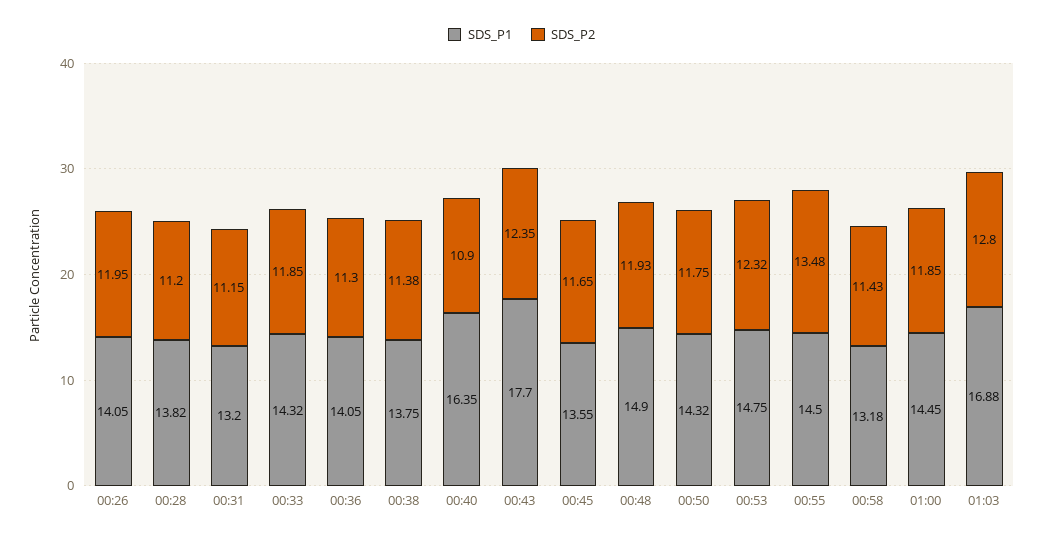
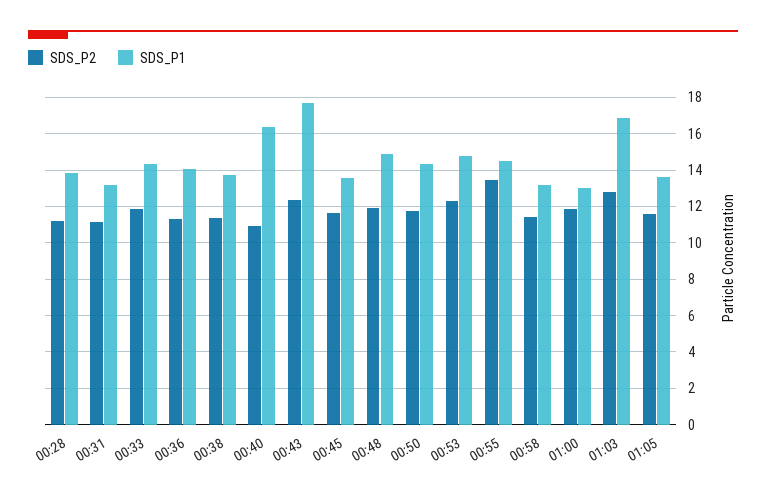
SDS_P1, 00:26: 14.05 -> none
SDS_P2, 00:26: 11.95 -> none
SDS_P1, 01:00: 14.45 -> 13
SDS_P2, 01:05: none -> 11.5
SDS_P1, 01:05: none -> 13.5

